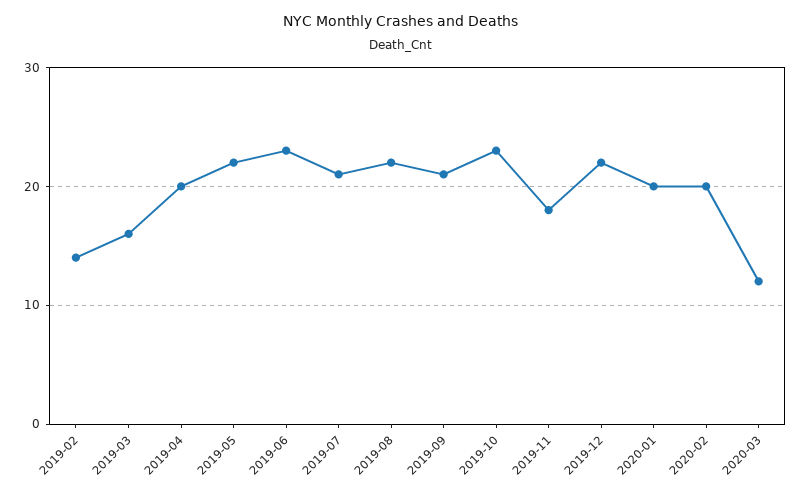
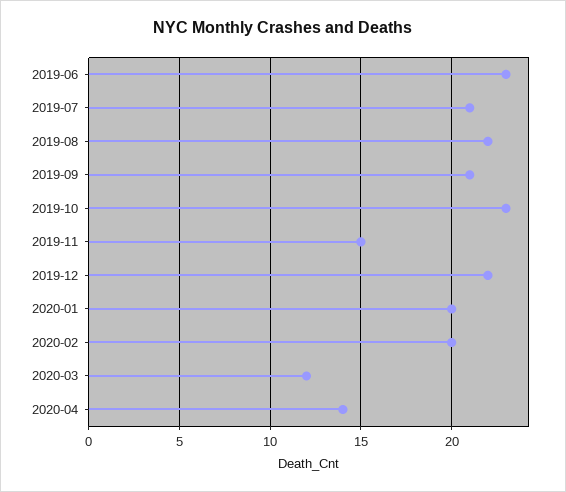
2019-02: 14 -> none
2019-03: 16 -> none
2019-04: 20 -> none
2019-05: 22 -> none
2019-11: 18 -> 15
2020-04: none -> 14

